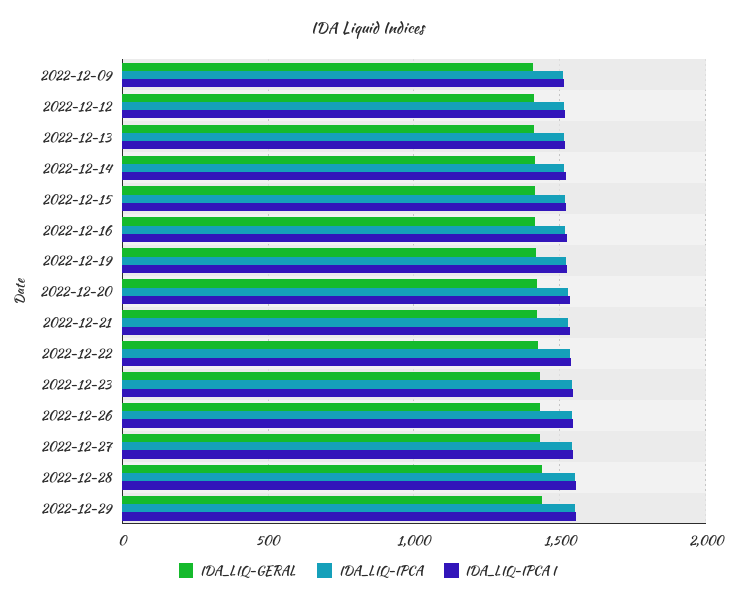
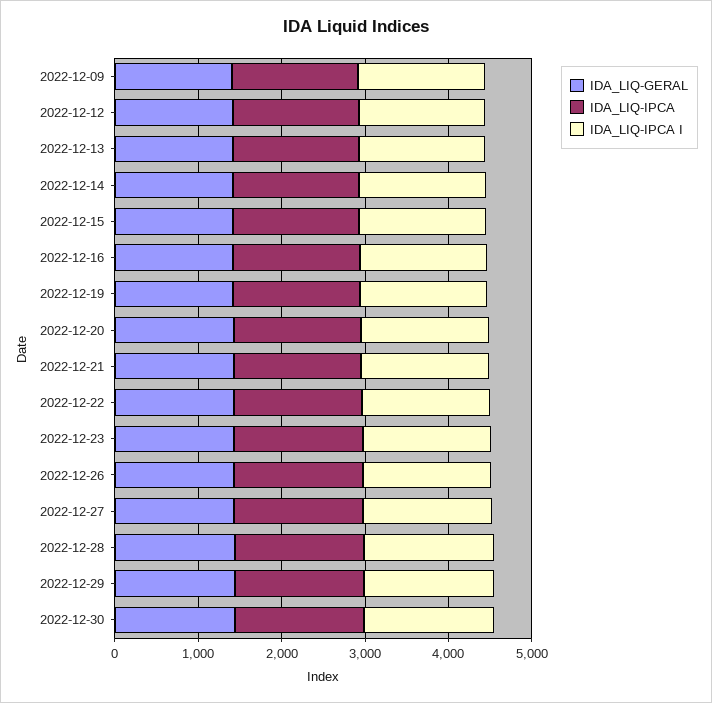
IDA_LIQ-GERAL, 2022-12-30: none -> 1400
IDA_LIQ-IPCA, 2022-12-30: none -> 1600
IDA_LIQ-IPCA I, 2022-12-30: none -> 1600

